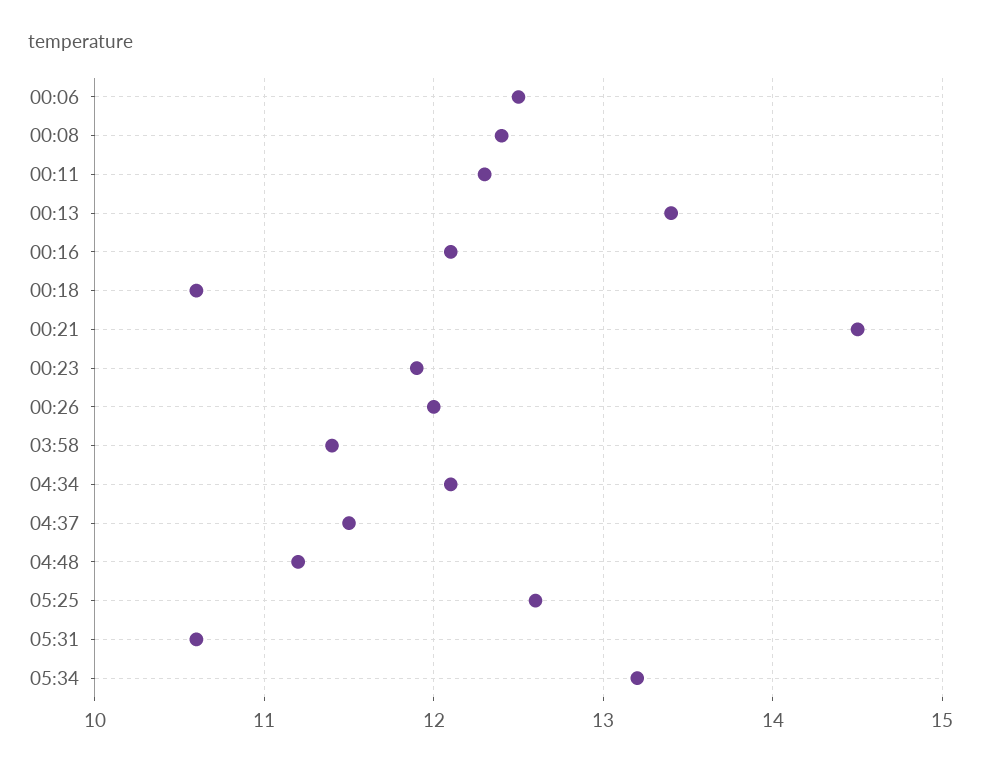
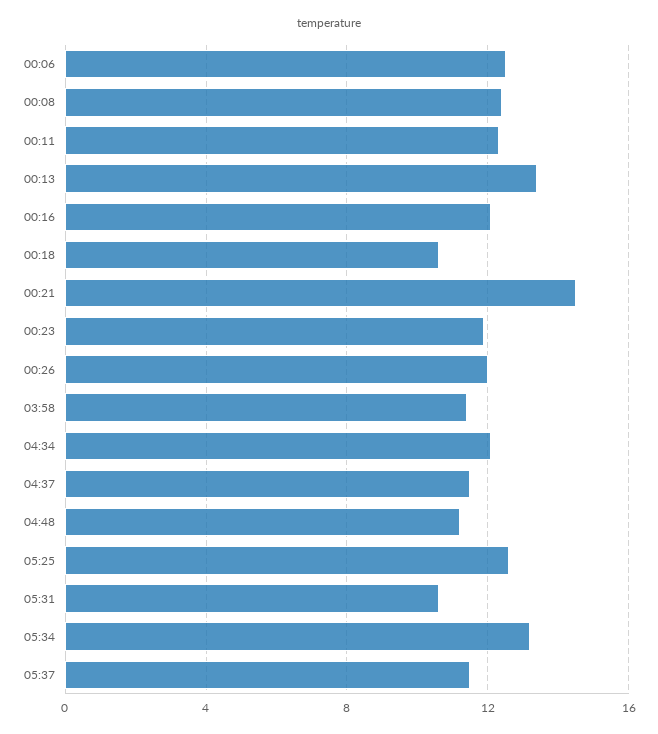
05:37: none -> 11.5

